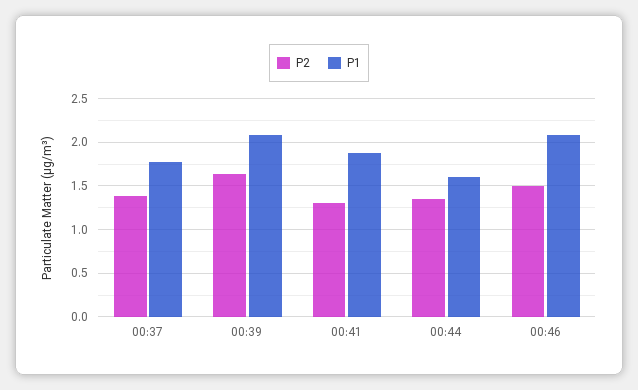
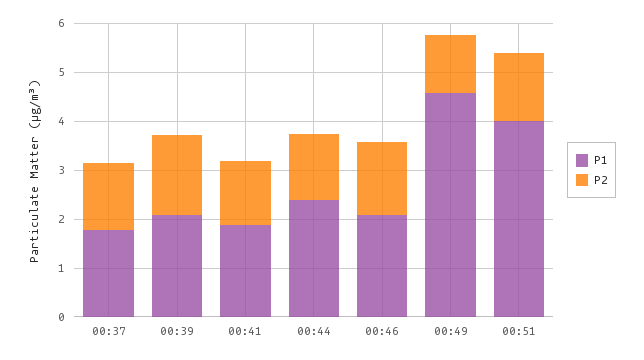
P1, 00:44: 1.6 -> 2.4
P1, 00:49: none -> 4.6
P2, 00:49: none -> 1.2
P1, 00:51: none -> 4
P2, 00:51: none -> 1.4

